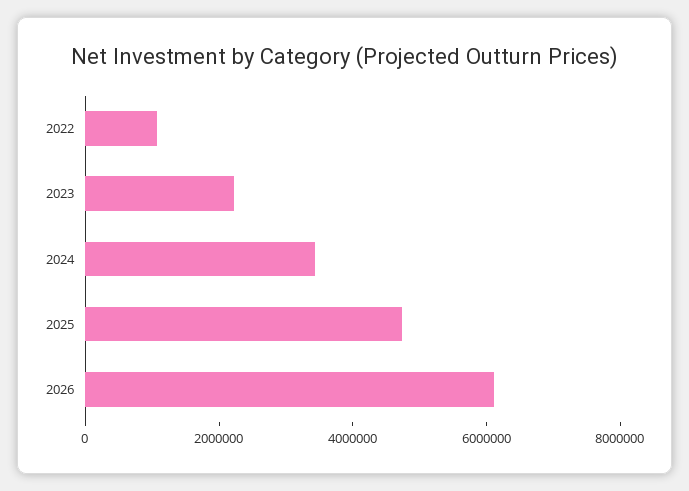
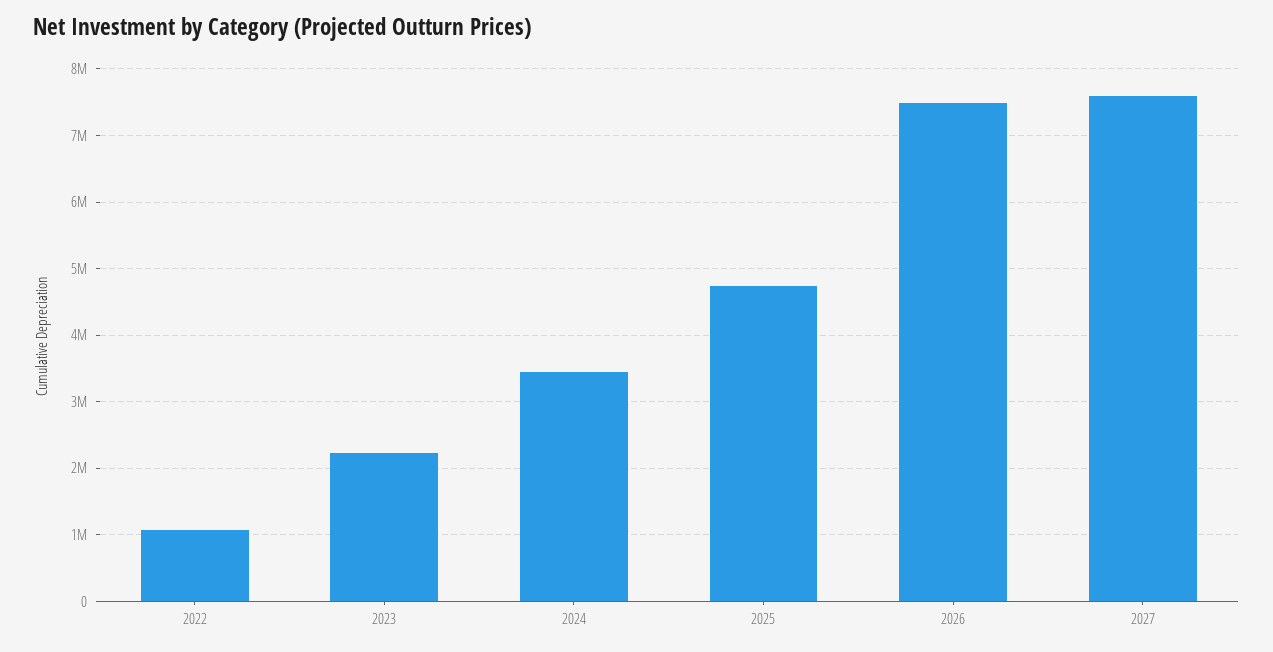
2026: 6000000 -> 7500000
2027: none -> 7600000

